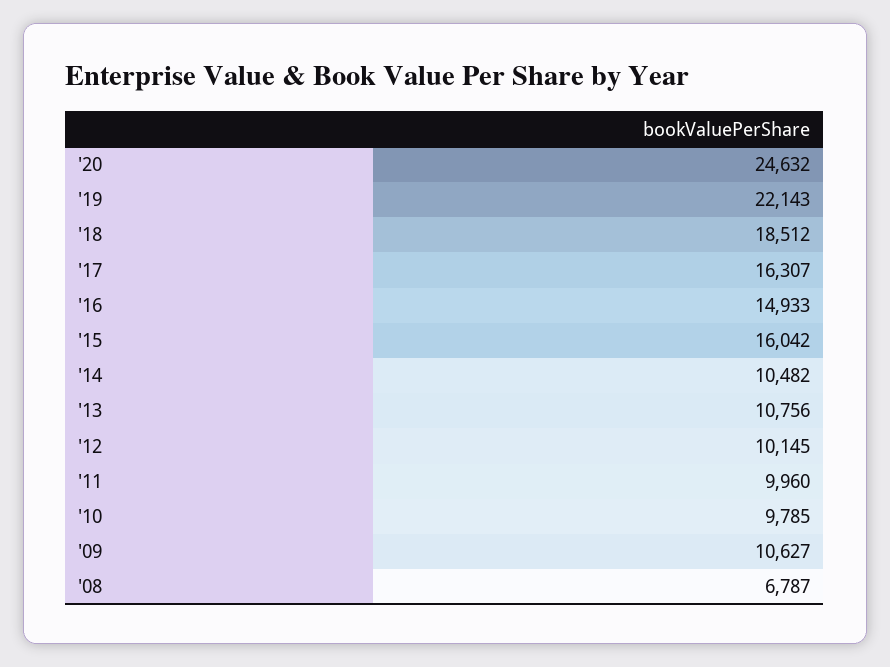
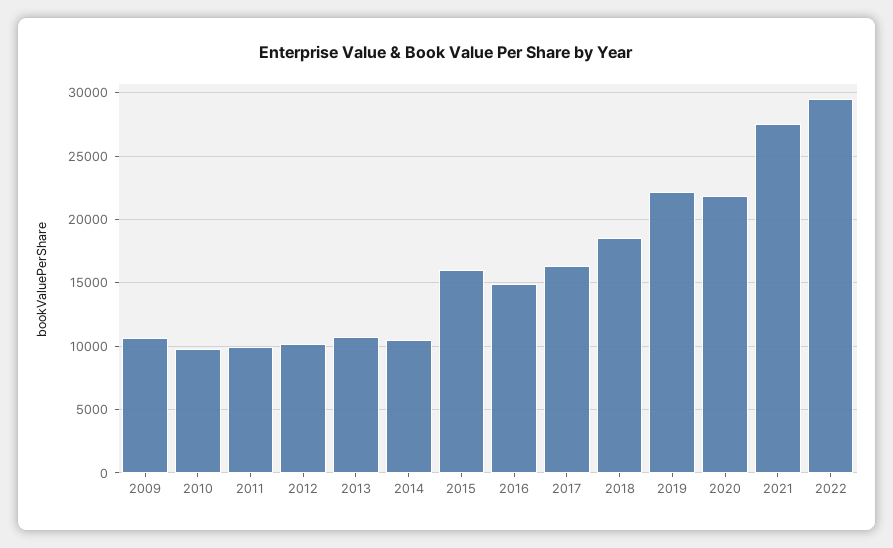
'20: 24632 -> 22000
'08: 6787 -> none
2021: none -> 27500
2022: none -> 29500

